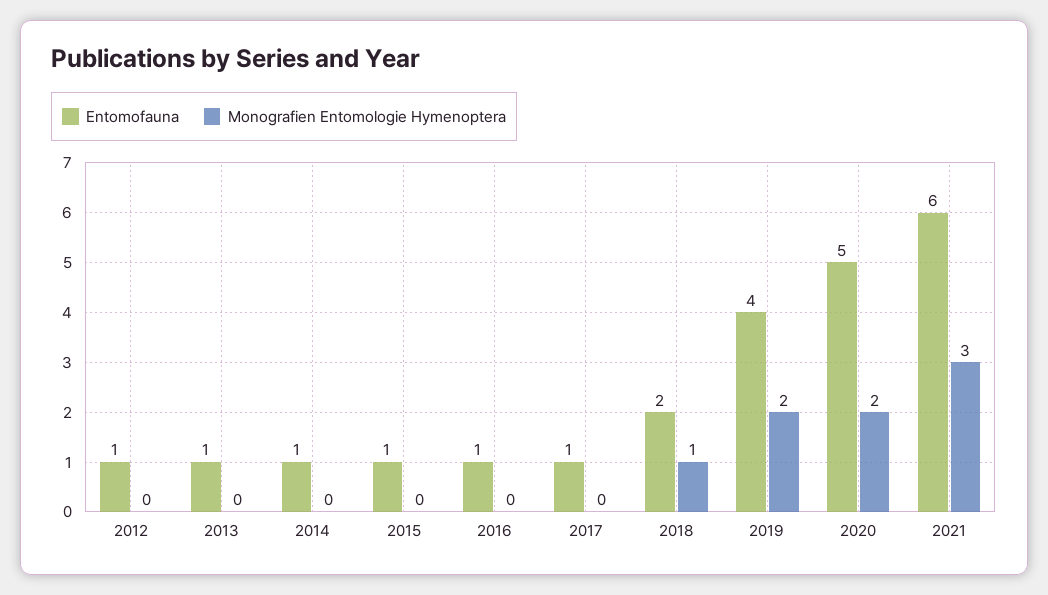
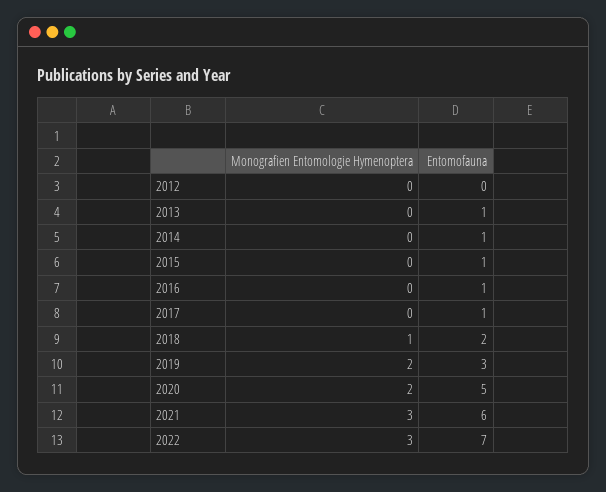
Entomofauna, 2012: 1 -> 0
Entomofauna, 2019: 4 -> 3
Monografien Entomologie Hymenoptera, 2022: none -> 3
Entomofauna, 2022: none -> 7

